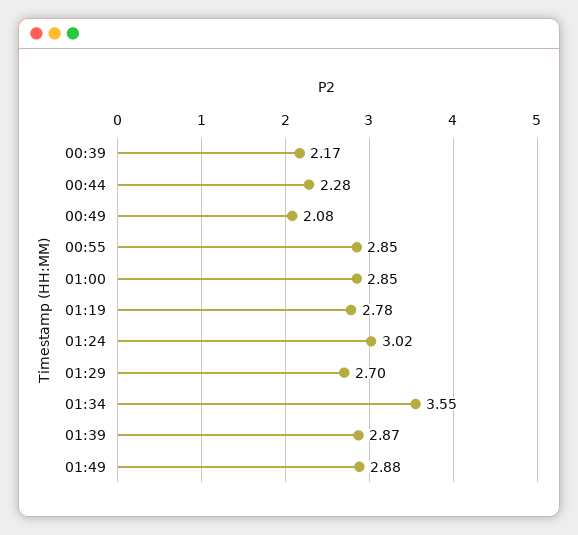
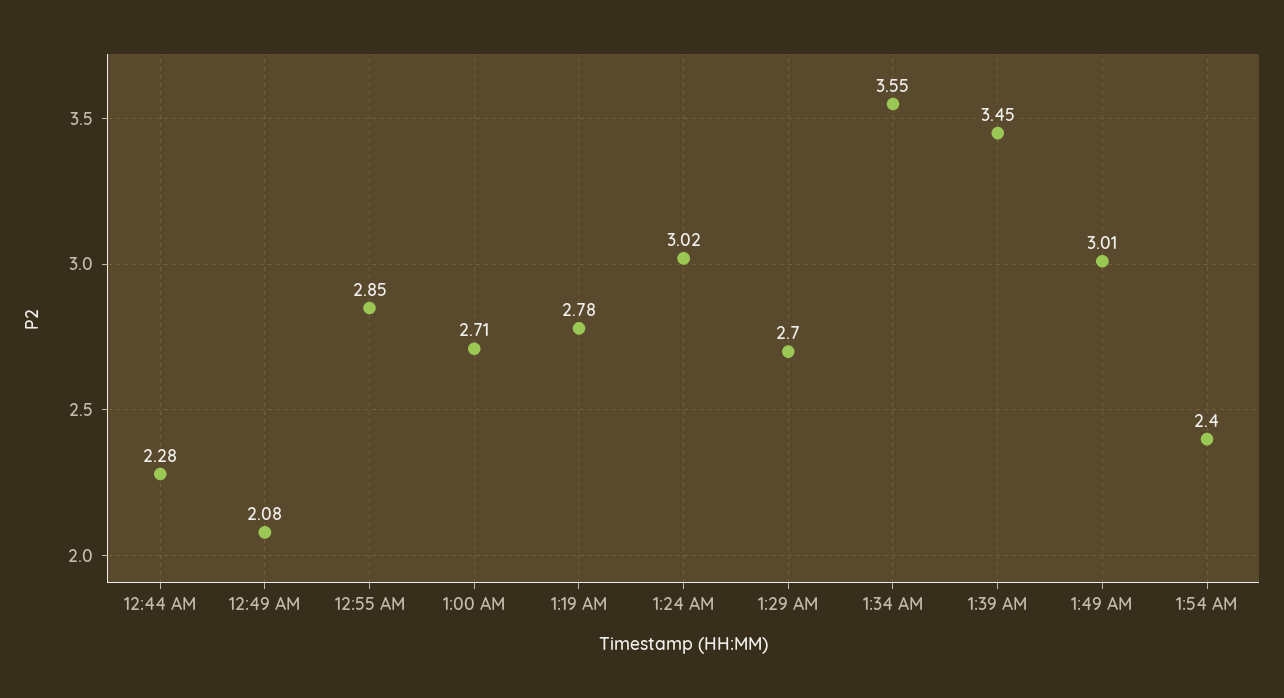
00:39: 2.17 -> none
01:00: 2.85 -> 2.71
01:39: 2.87 -> 3.45
01:49: 2.88 -> 3.01
1:54 AM: none -> 2.4

